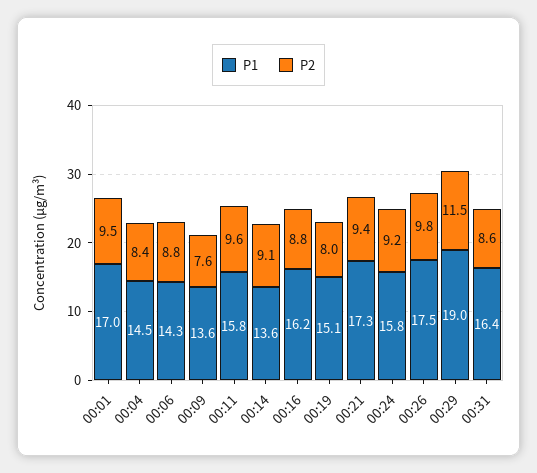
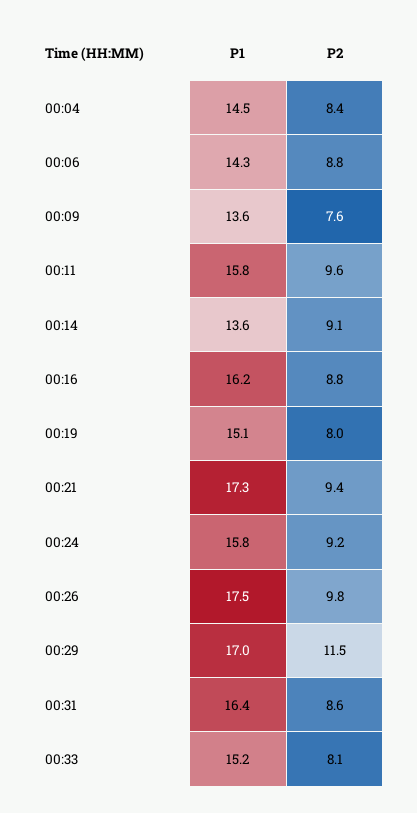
P1, 00:01: 17 -> none
P2, 00:01: 9.5 -> none
P1, 00:29: 19 -> 17
P1, 00:33: none -> 15.2
P2, 00:33: none -> 8.1

